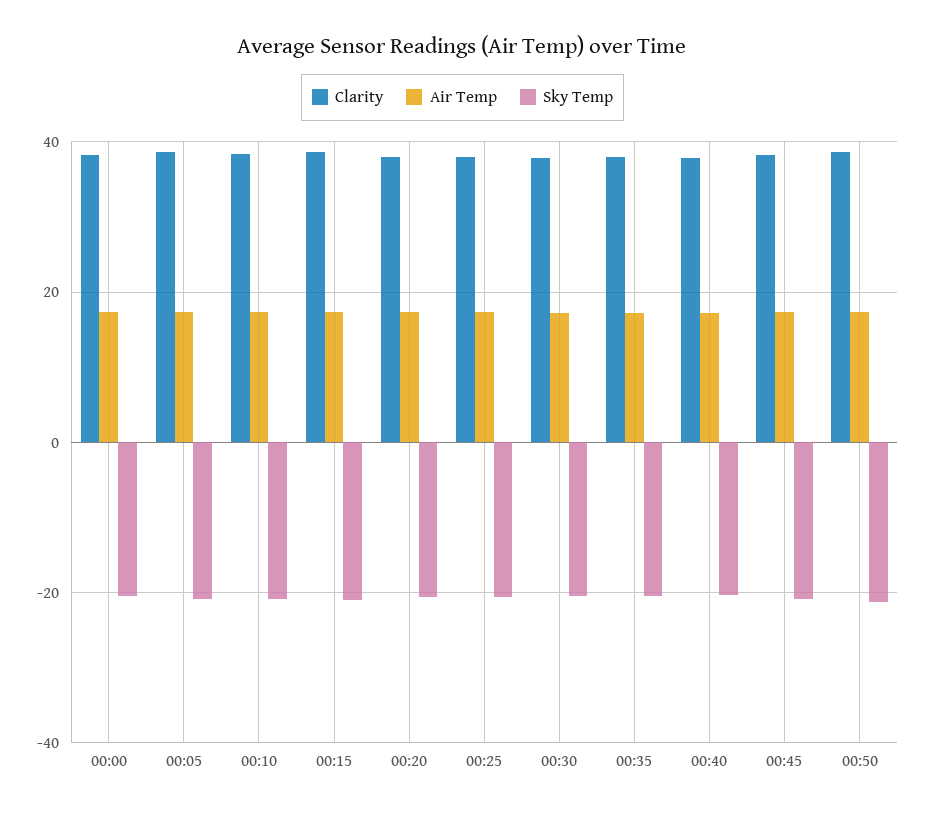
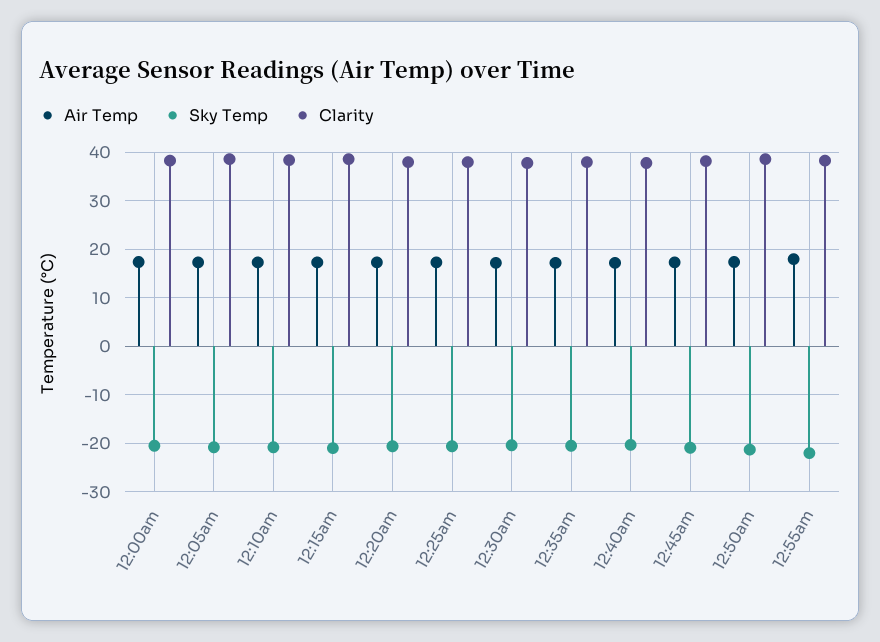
Air Temp, 12:55am: none -> 18
Sky Temp, 12:55am: none -> -22
Clarity, 12:55am: none -> 38

